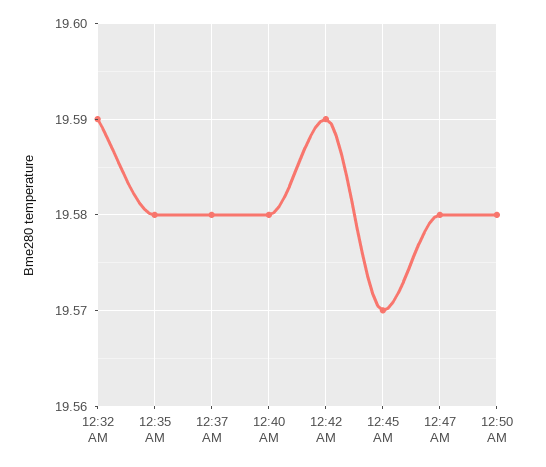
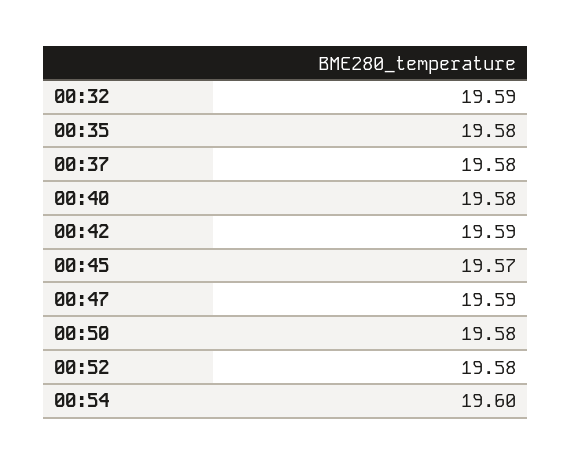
12:47 AM: 19.58 -> 19.59
00:52: none -> 19.58
00:54: none -> 19.6

